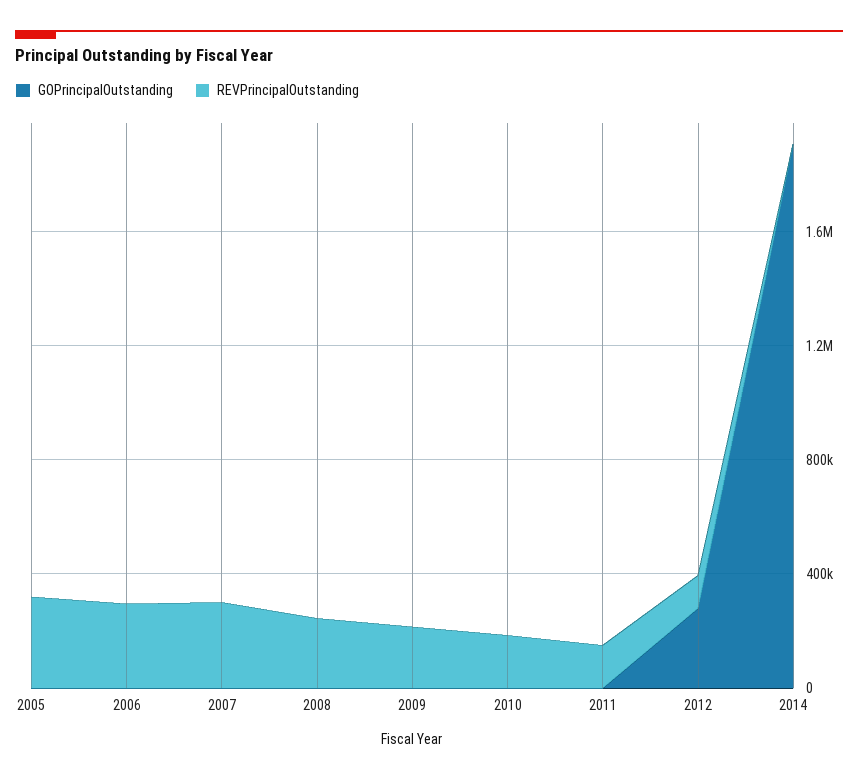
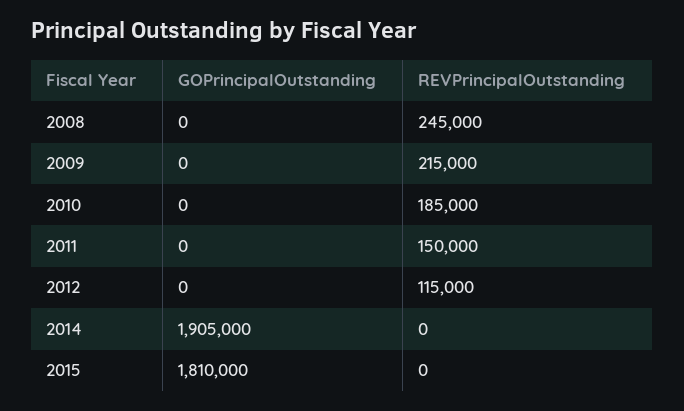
GOPrincipalOutstanding, 2005: 0 -> none
REVPrincipalOutstanding, 2005: 300000 -> none
GOPrincipalOutstanding, 2006: 0 -> none
REVPrincipalOutstanding, 2006: 300000 -> none
GOPrincipalOutstanding, 2007: 0 -> none
REVPrincipalOutstanding, 2007: 300000 -> none
GOPrincipalOutstanding, 2012: 300000 -> 0
GOPrincipalOutstanding, 2015: none -> 1810000
REVPrincipalOutstanding, 2015: none -> 0

